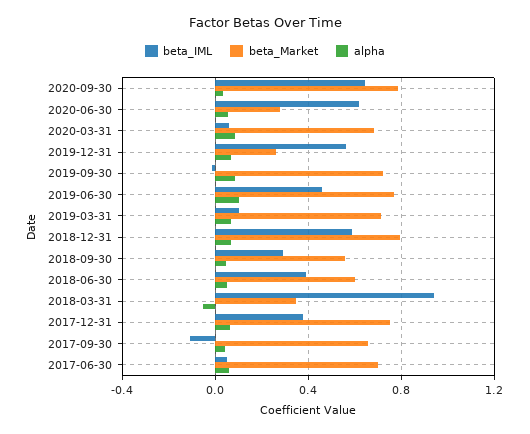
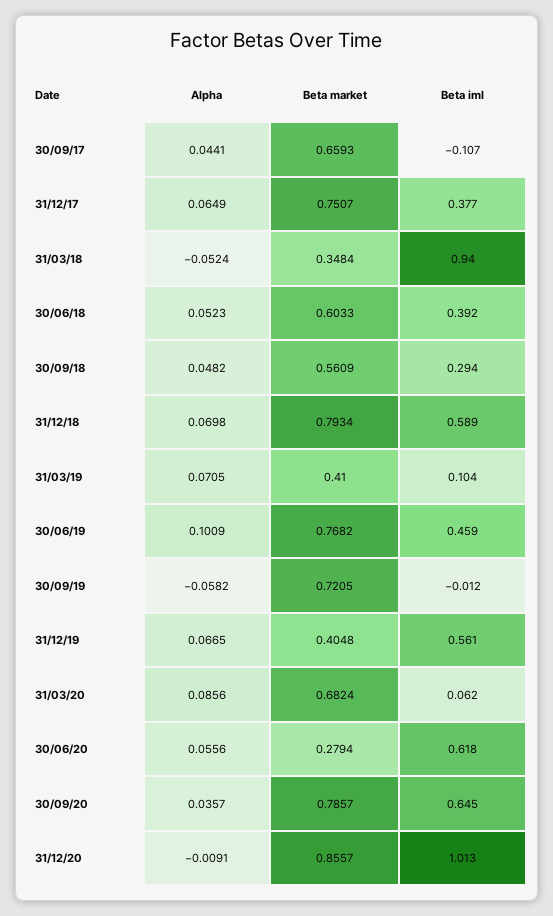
beta_Market, 2019-12-31: 0.25 -> 0.4048
alpha, 2019-09-30: 0.1 -> -0.0582
beta_Market, 2019-03-31: 0.7 -> 0.41
beta_IML, 2017-06-30: 0.05 -> none
beta_Market, 2017-06-30: 0.7 -> none
alpha, 2017-06-30: 0.05 -> none
alpha, 31/12/20: none -> -0.0091
beta_Market, 31/12/20: none -> 0.8557
beta_IML, 31/12/20: none -> 1.013

